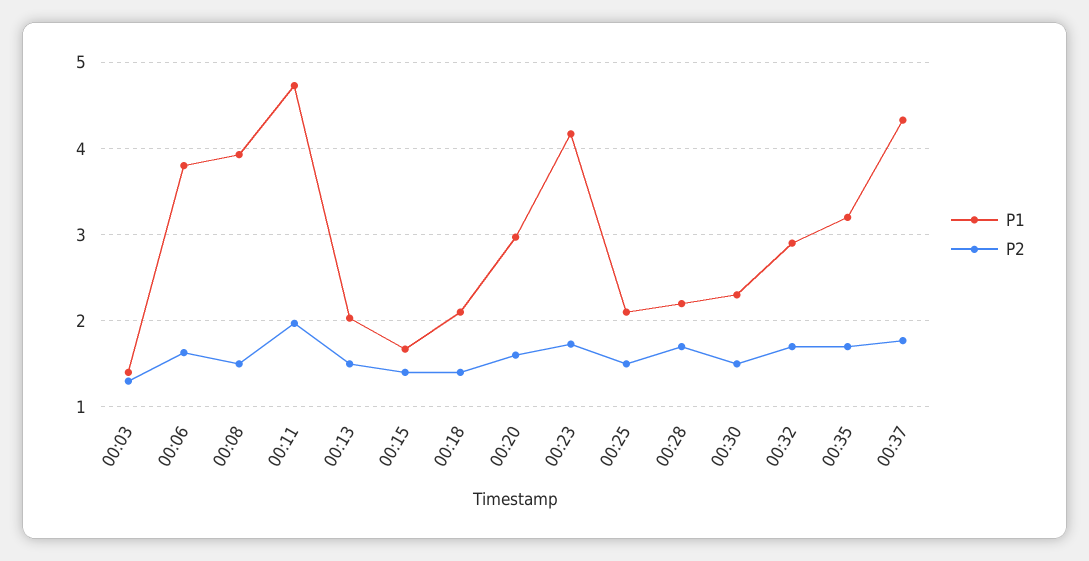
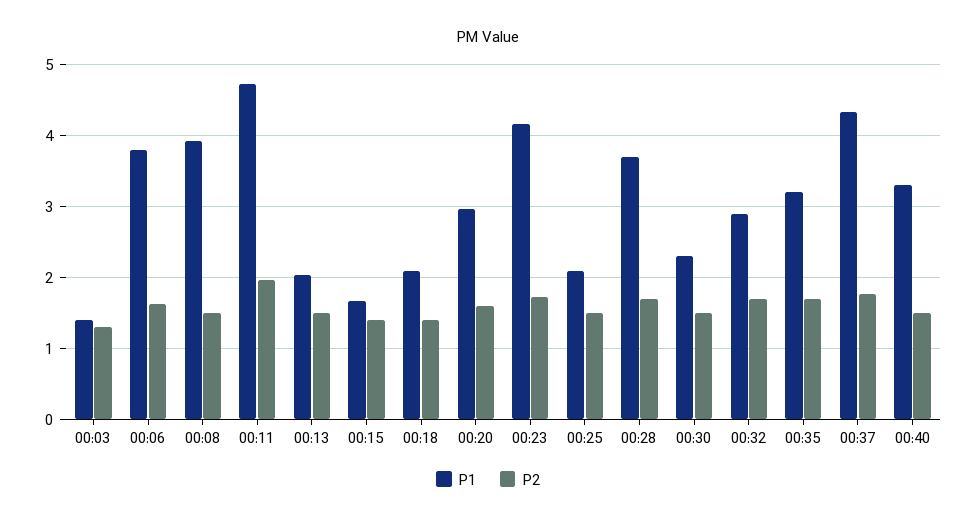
P1, 00:28: 2.2 -> 3.7
P1, 00:40: none -> 3.3
P2, 00:40: none -> 1.5

